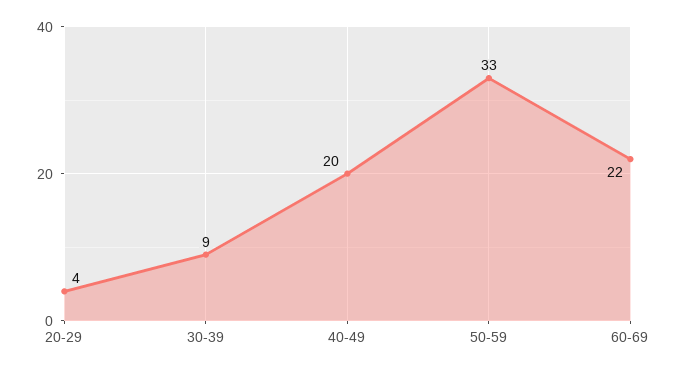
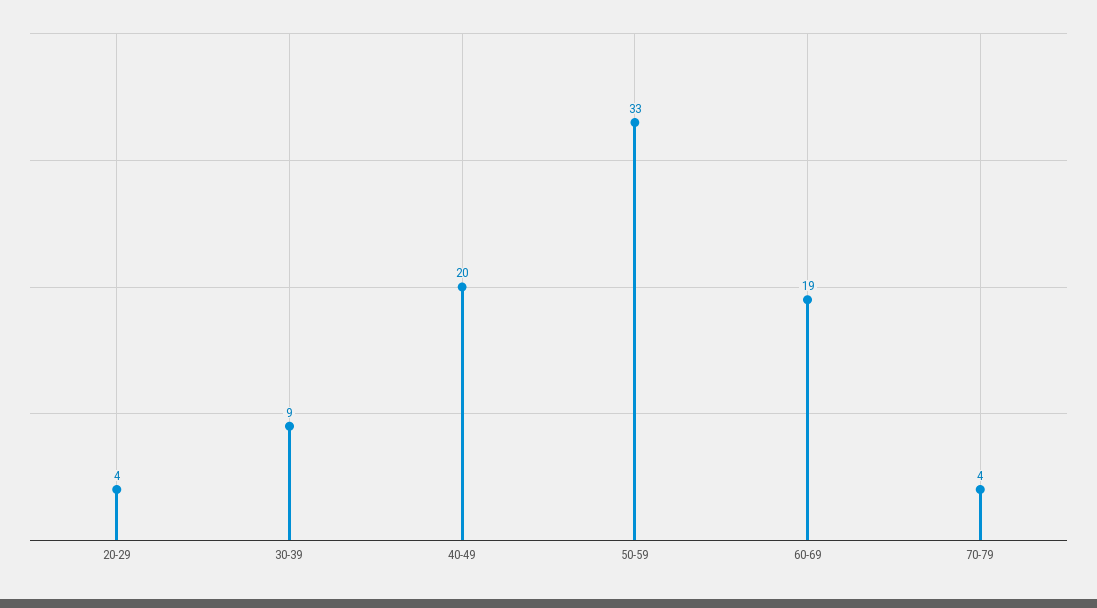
60-69: 22 -> 19
70-79: none -> 4

